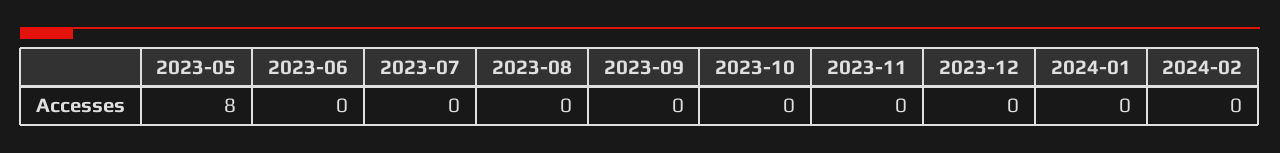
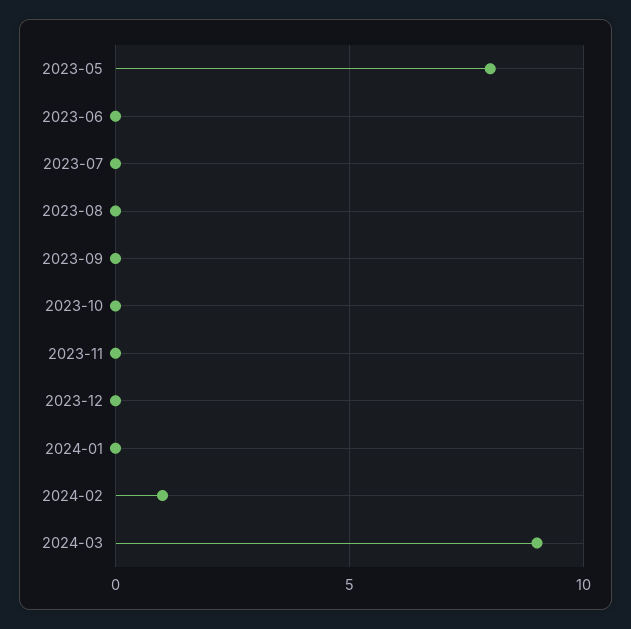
2024-02: 0 -> 1
2024-03: none -> 9

